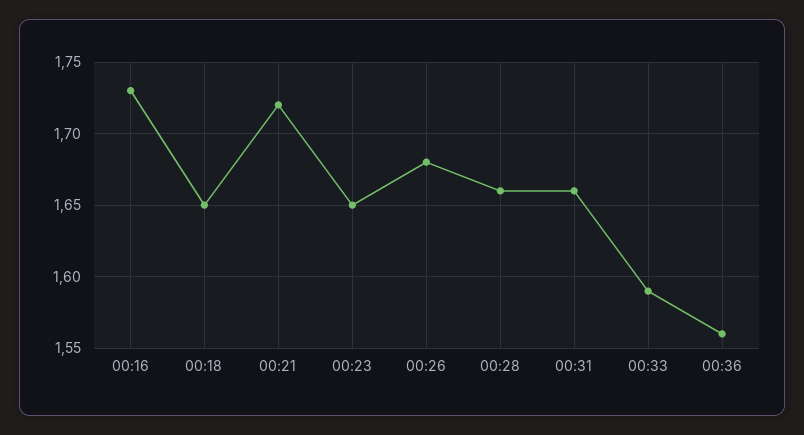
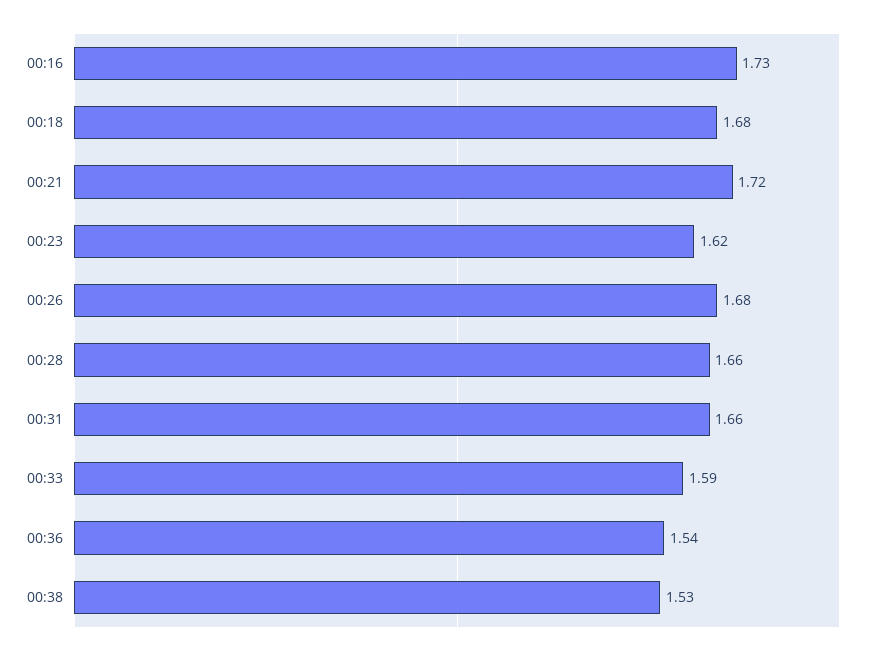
00:18: 1.65 -> 1.68
00:23: 1.65 -> 1.62
00:36: 1.56 -> 1.54
00:38: none -> 1.53

